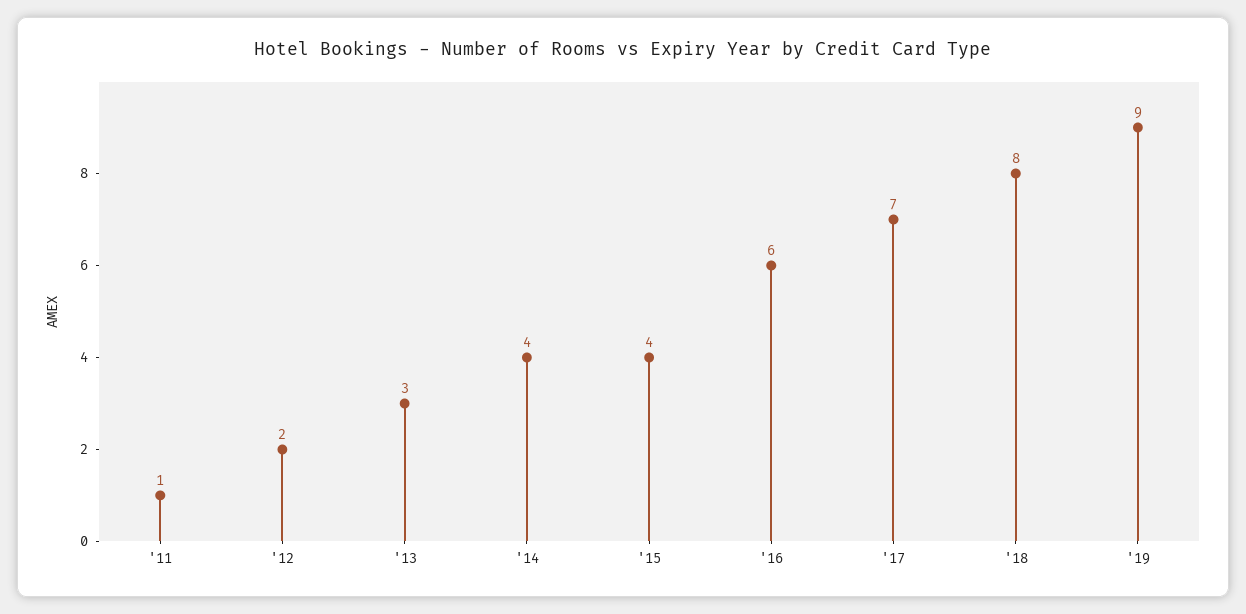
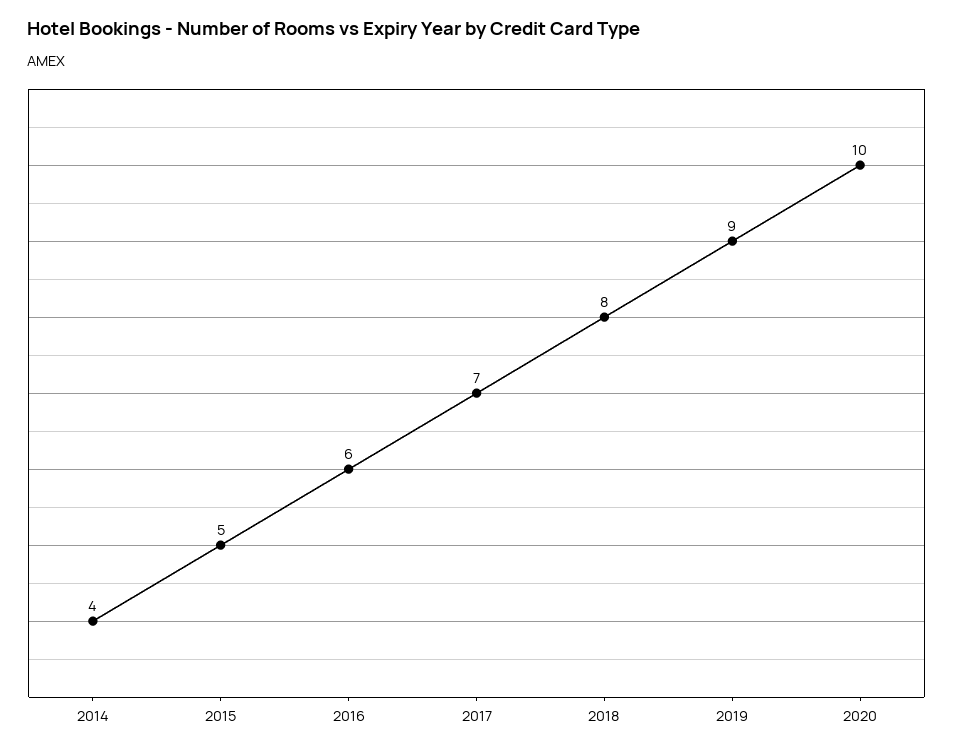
'11: 1 -> none
'12: 2 -> none
'13: 3 -> none
'15: 4 -> 5
2020: none -> 10

